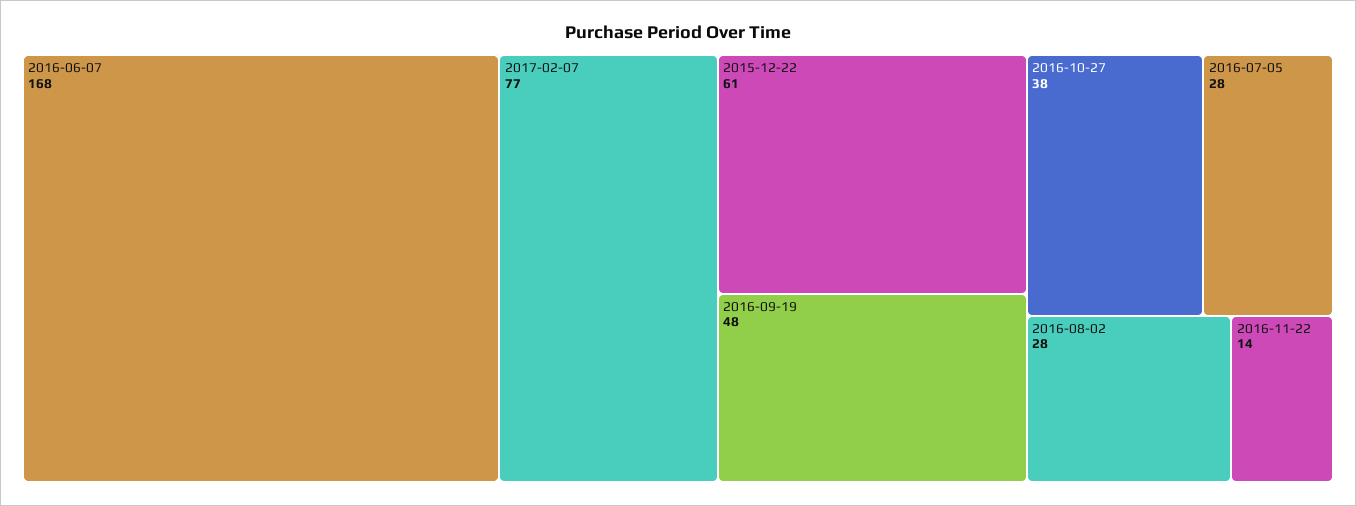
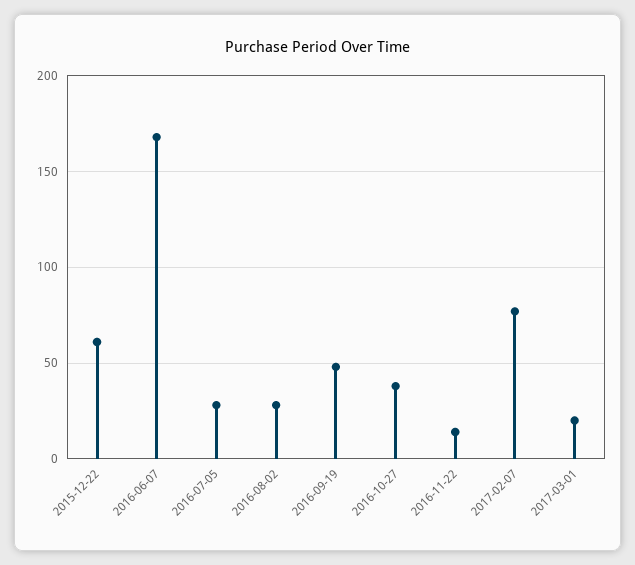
2017-03-01: none -> 20

